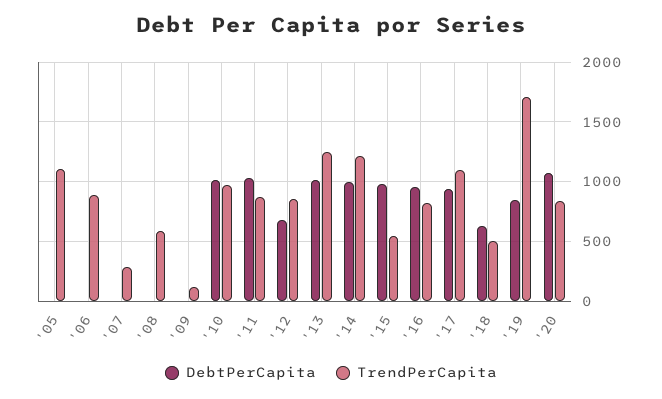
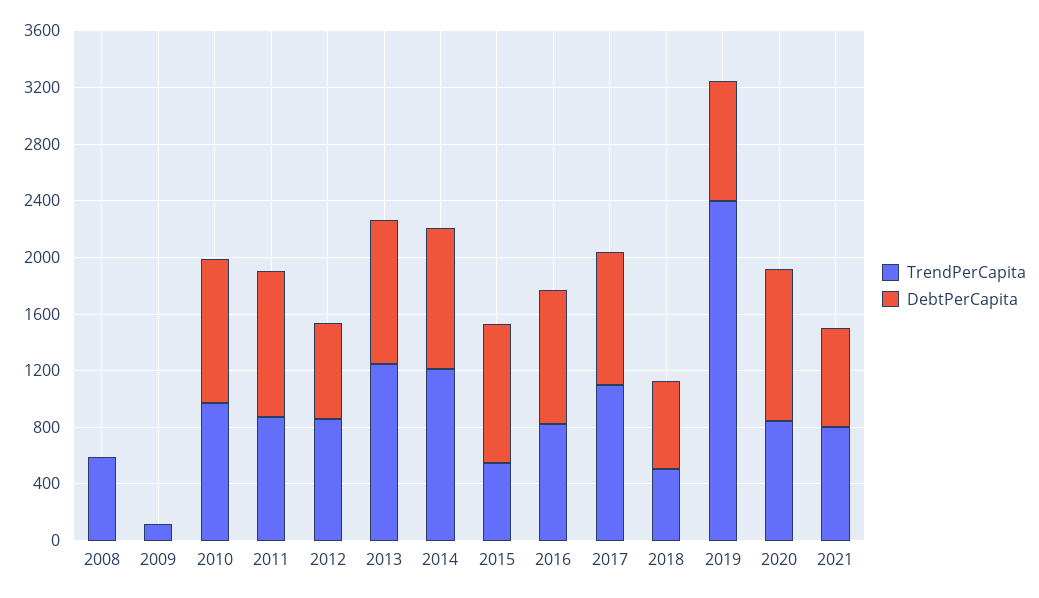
DebtPerCapita, '05: 0 -> none
TrendPerCapita, '05: 1100 -> none
DebtPerCapita, '06: 0 -> none
TrendPerCapita, '06: 900 -> none
DebtPerCapita, '07: 0 -> none
TrendPerCapita, '07: 300 -> none
TrendPerCapita, '19: 1700 -> 2400
TrendPerCapita, 2021: none -> 800
DebtPerCapita, 2021: none -> 700

